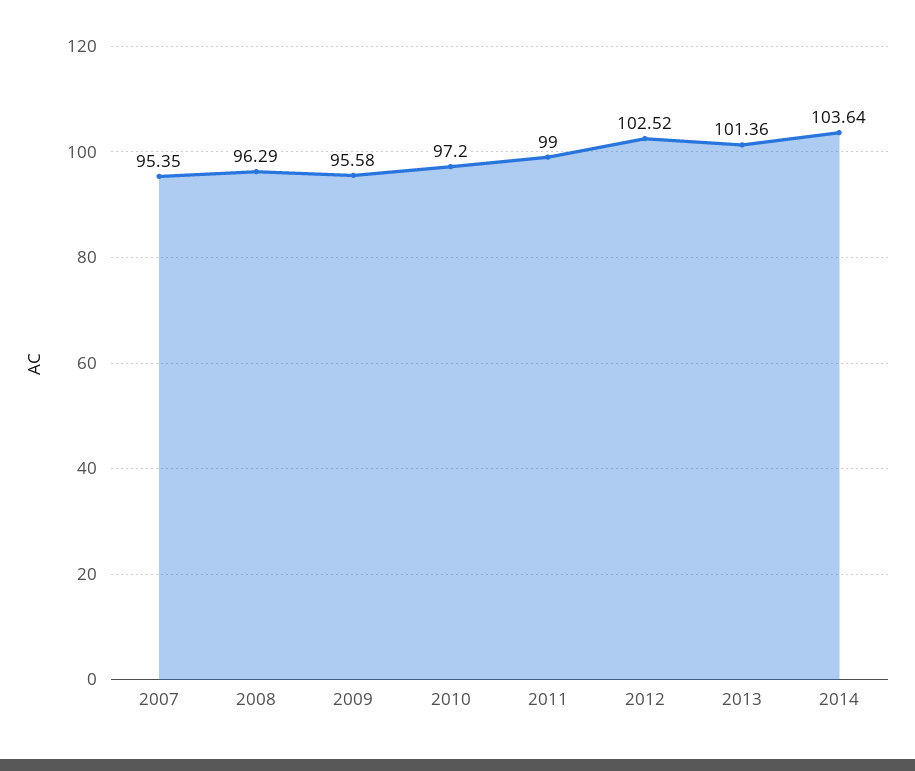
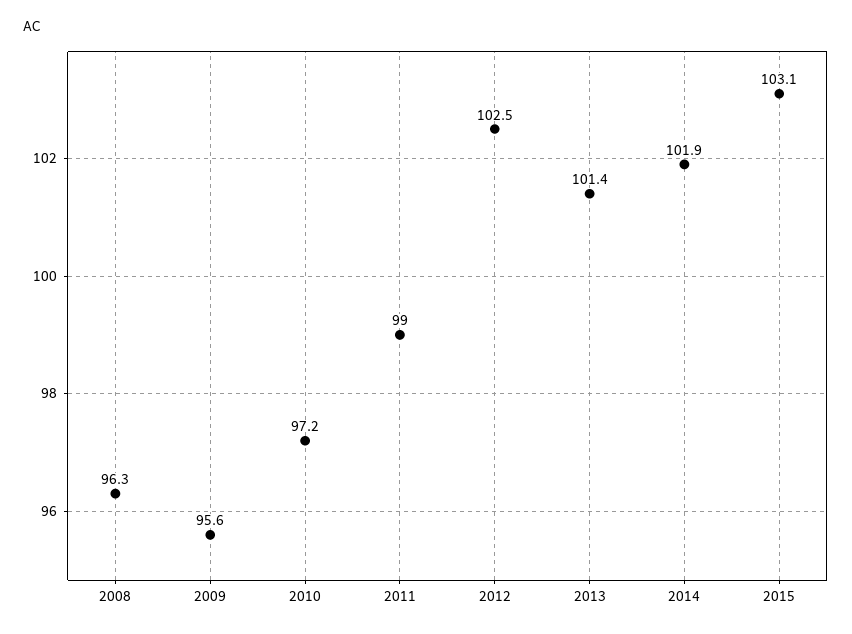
2007: 95.35 -> none
2014: 103.64 -> 101.9
2015: none -> 103.1

